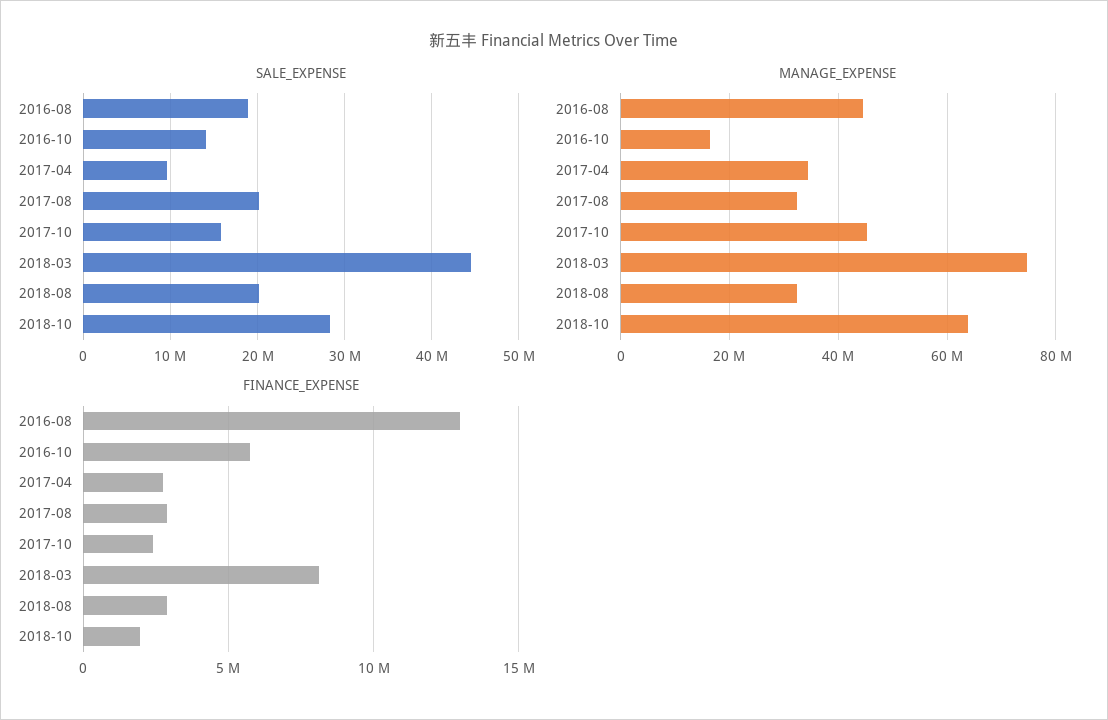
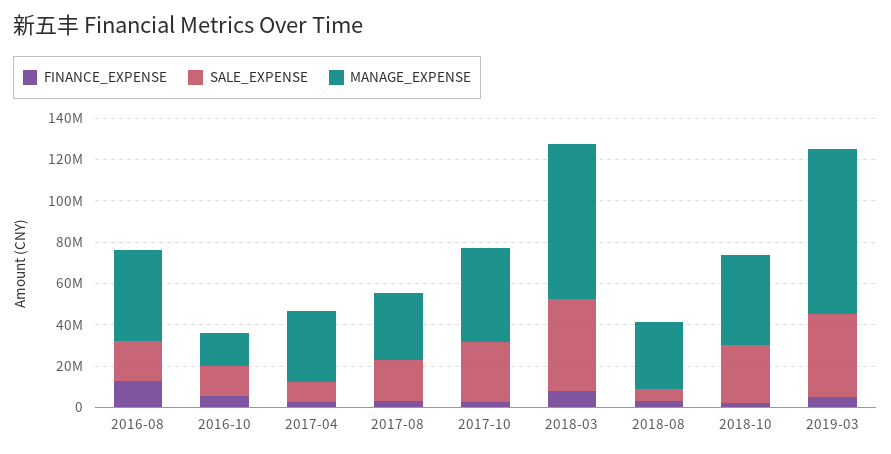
SALE_EXPENSE, 2017-10: 16000000 -> 30000000
SALE_EXPENSE, 2018-08: 20000000 -> 5000000
MANAGE_EXPENSE, 2018-10: 64000000 -> 45000000
FINANCE_EXPENSE, 2019-03: none -> 5000000
SALE_EXPENSE, 2019-03: none -> 40000000
MANAGE_EXPENSE, 2019-03: none -> 80000000

